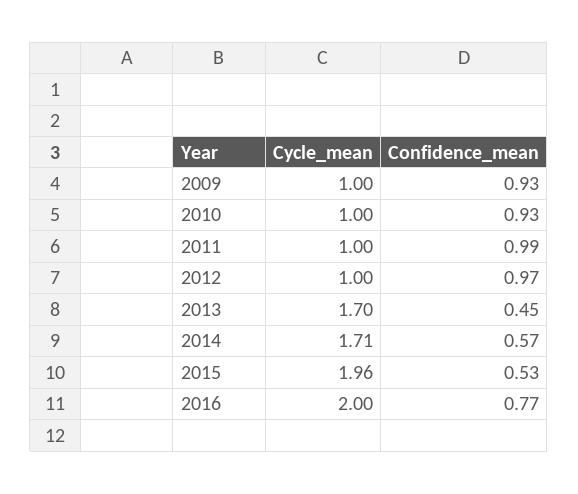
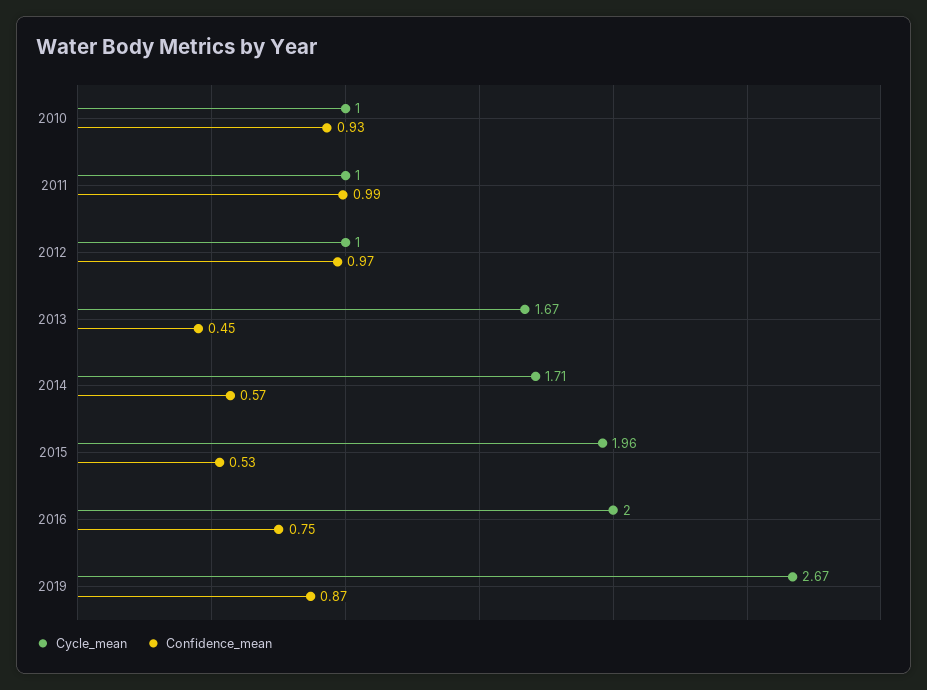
Cycle_mean, 2009: 1 -> none
Confidence_mean, 2009: 0.93 -> none
Cycle_mean, 2013: 1.7 -> 1.67
Confidence_mean, 2016: 0.77 -> 0.75
Cycle_mean, 2019: none -> 2.67
Confidence_mean, 2019: none -> 0.87

